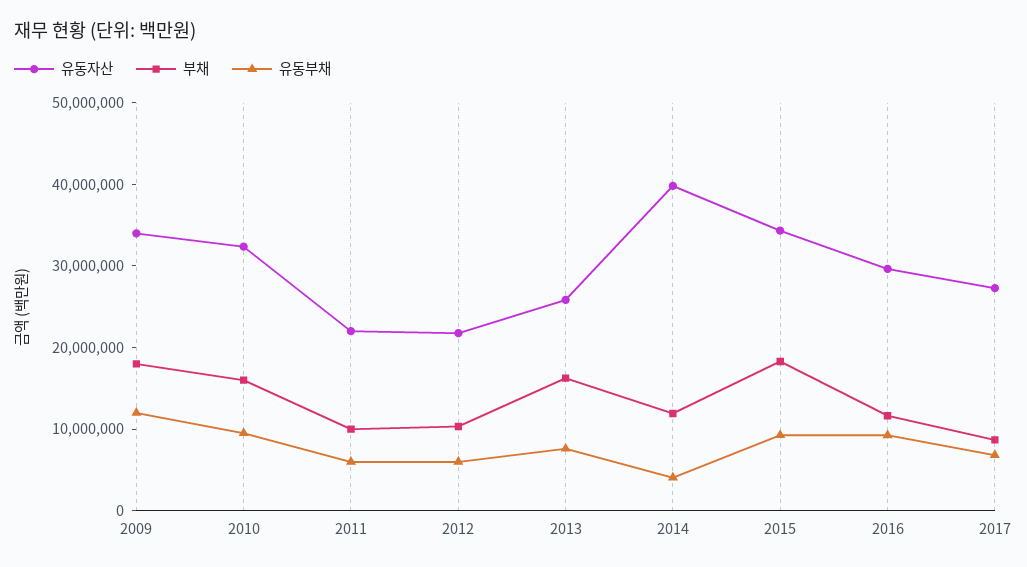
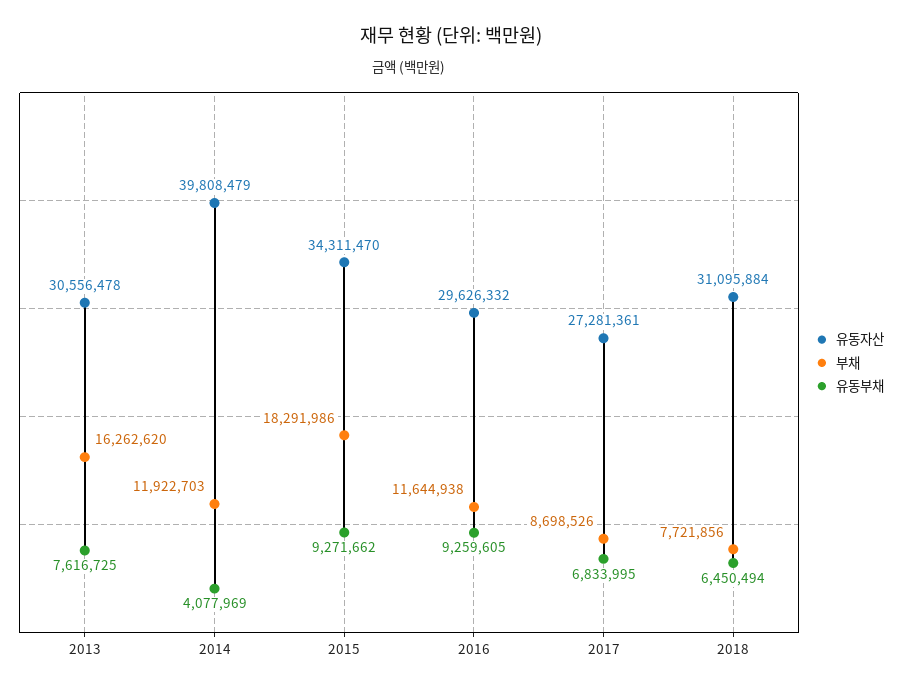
유동자산, 2009: 34000000 -> none
부채, 2009: 18000000 -> none
유동부채, 2009: 12000000 -> none
유동자산, 2010: 32000000 -> none
부채, 2010: 16000000 -> none
유동부채, 2010: 10000000 -> none
유동자산, 2011: 22000000 -> none
부채, 2011: 10000000 -> none
유동부채, 2011: 6000000 -> none
유동자산, 2012: 22000000 -> none
부채, 2012: 10000000 -> none
유동부채, 2012: 6000000 -> none
유동자산, 2013: 26000000 -> 30556478
유동자산, 2018: none -> 31095884
부채, 2018: none -> 7721856
유동부채, 2018: none -> 6450494

